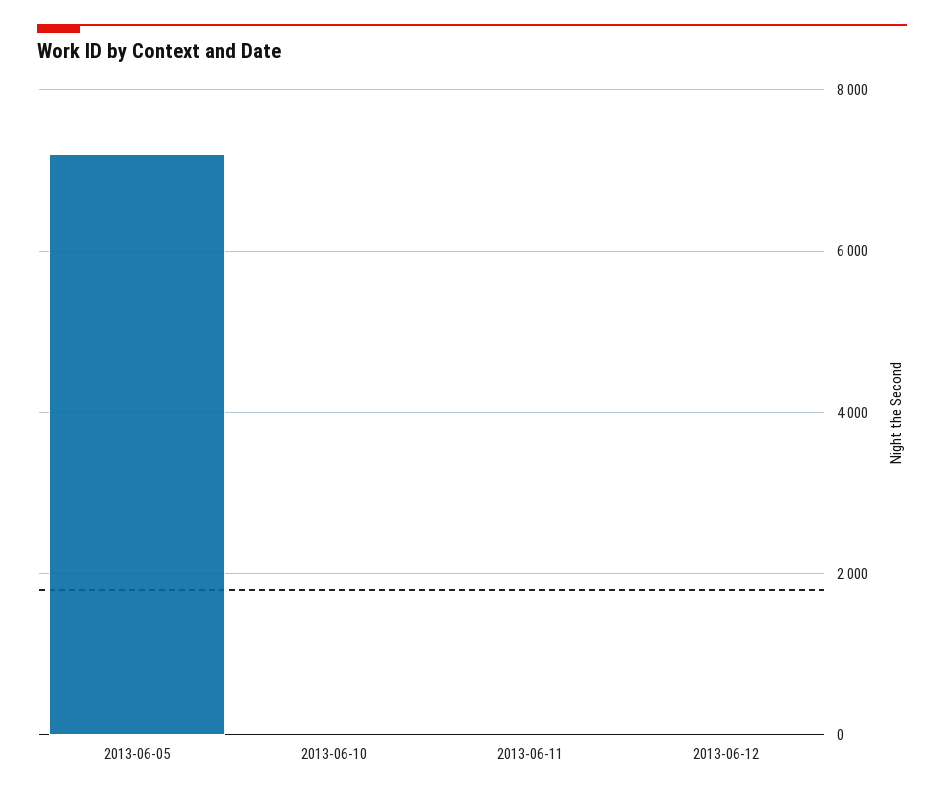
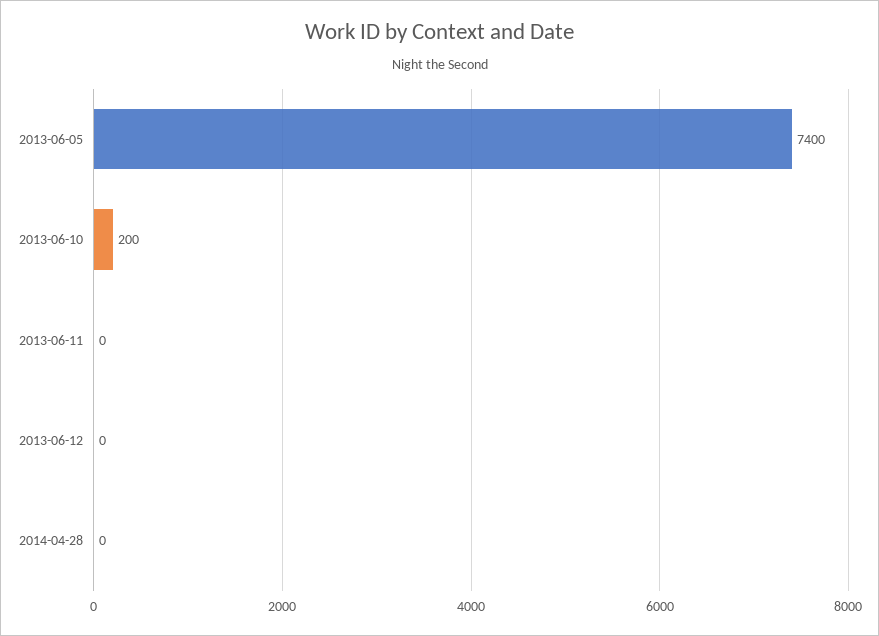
2013-06-05: 7200 -> 7400
2013-06-10: 0 -> 200
2014-04-28: none -> 0

